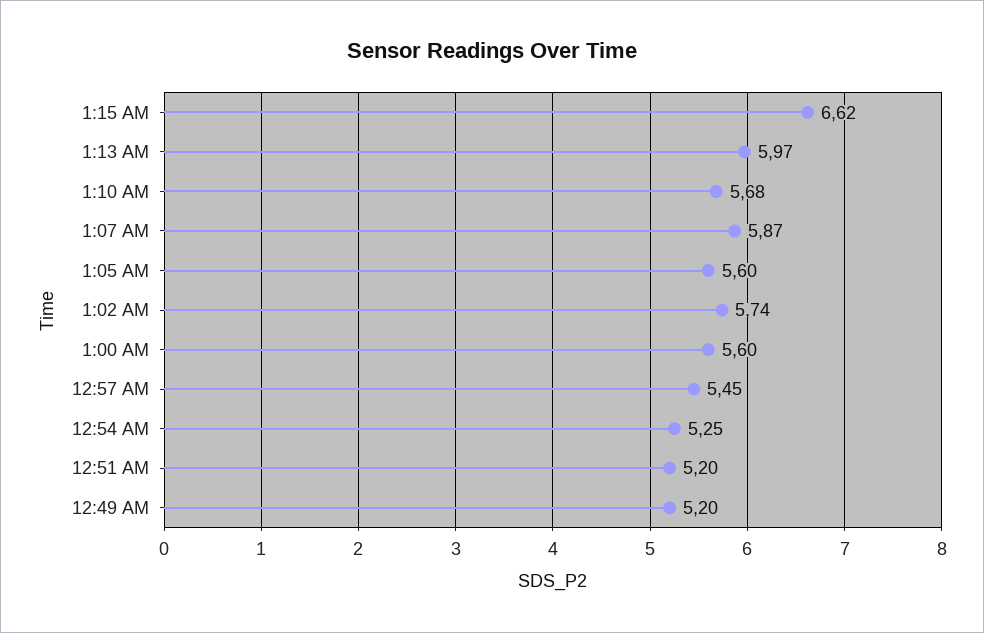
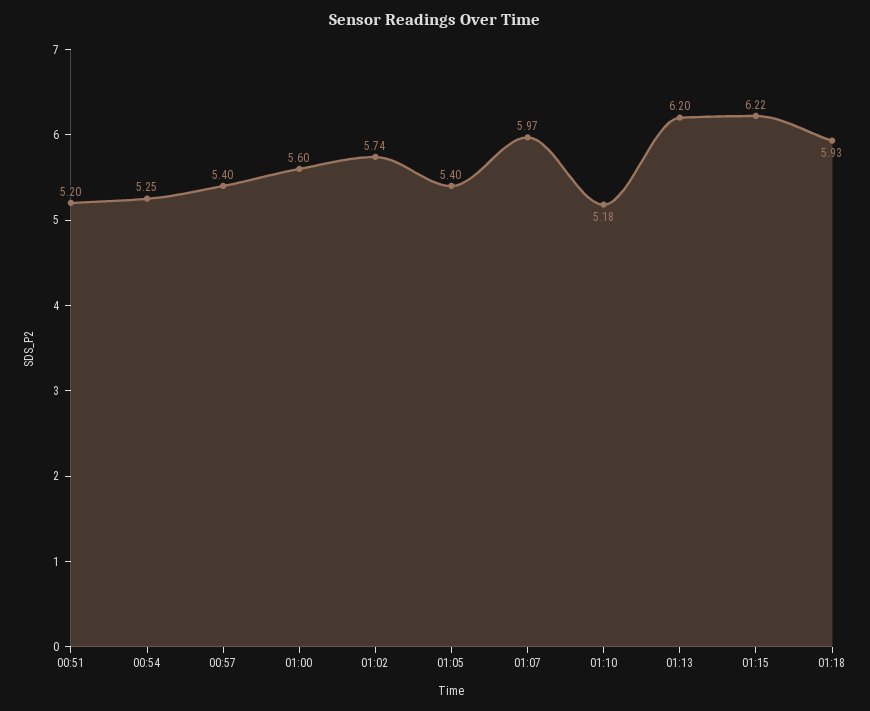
1:15 AM: 6.62 -> 6.22
1:13 AM: 5.97 -> 6.2
1:10 AM: 5.68 -> 5.18
1:07 AM: 5.87 -> 5.97
1:05 AM: 5.6 -> 5.4
12:57 AM: 5.45 -> 5.4
12:49 AM: 5.2 -> none
01:18: none -> 5.93

